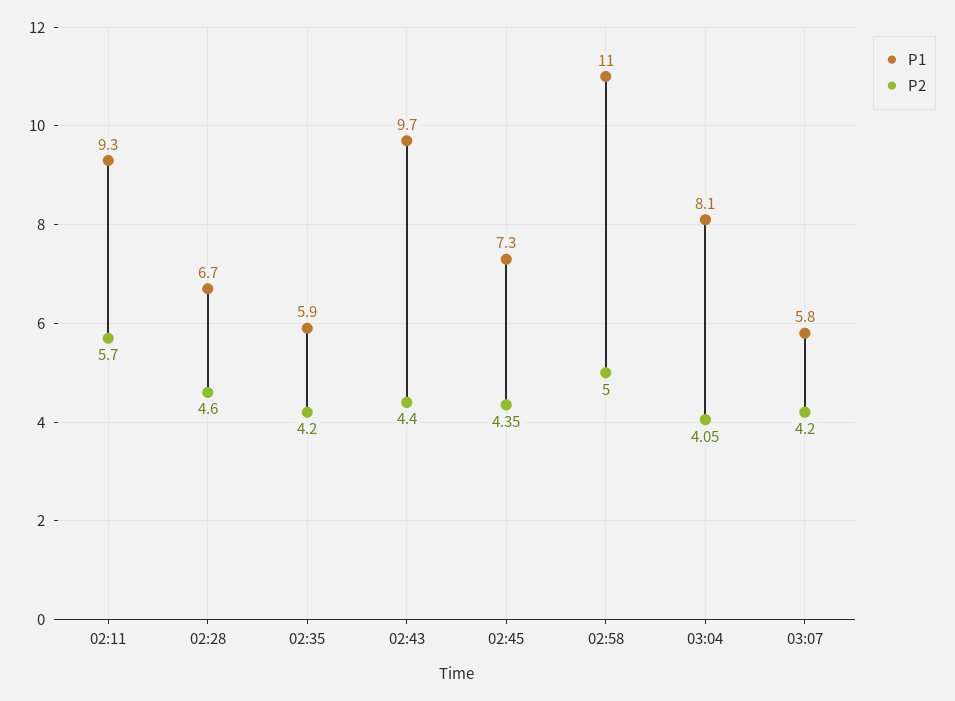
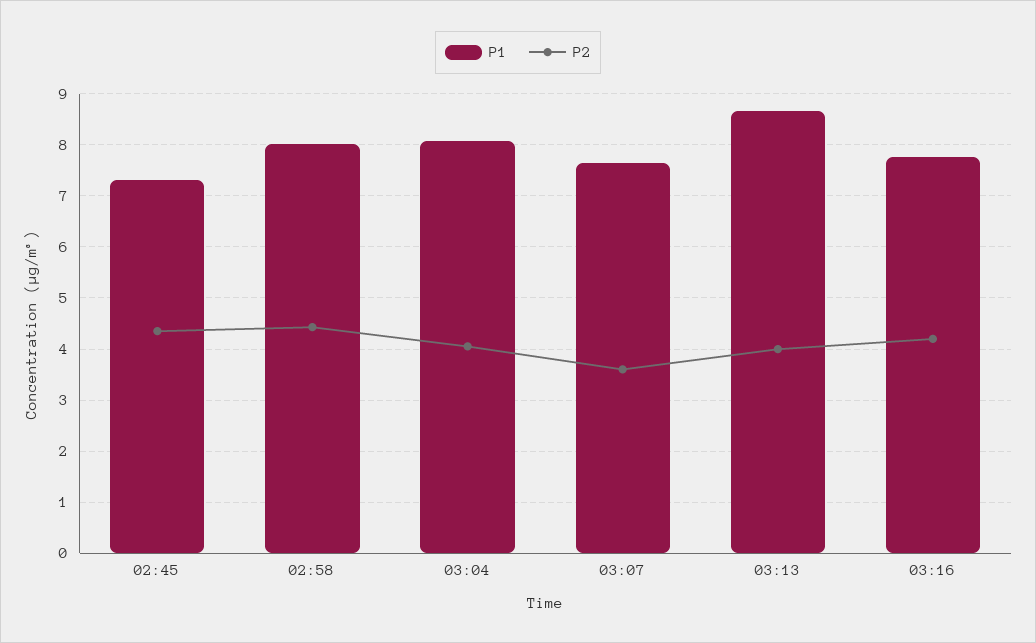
P1, 02:11: 9.3 -> none
P2, 02:11: 5.7 -> none
P1, 02:28: 6.7 -> none
P2, 02:28: 4.6 -> none
P1, 02:35: 5.9 -> none
P2, 02:35: 4.2 -> none
P1, 02:43: 9.7 -> none
P2, 02:43: 4.4 -> none
P1, 02:58: 11 -> 8
P2, 02:58: 5 -> 4.4
P1, 03:07: 5.8 -> 7.6
P2, 03:07: 4.2 -> 3.6
P1, 03:13: none -> 8.6
P2, 03:13: none -> 4
P1, 03:16: none -> 7.8
P2, 03:16: none -> 4.2

